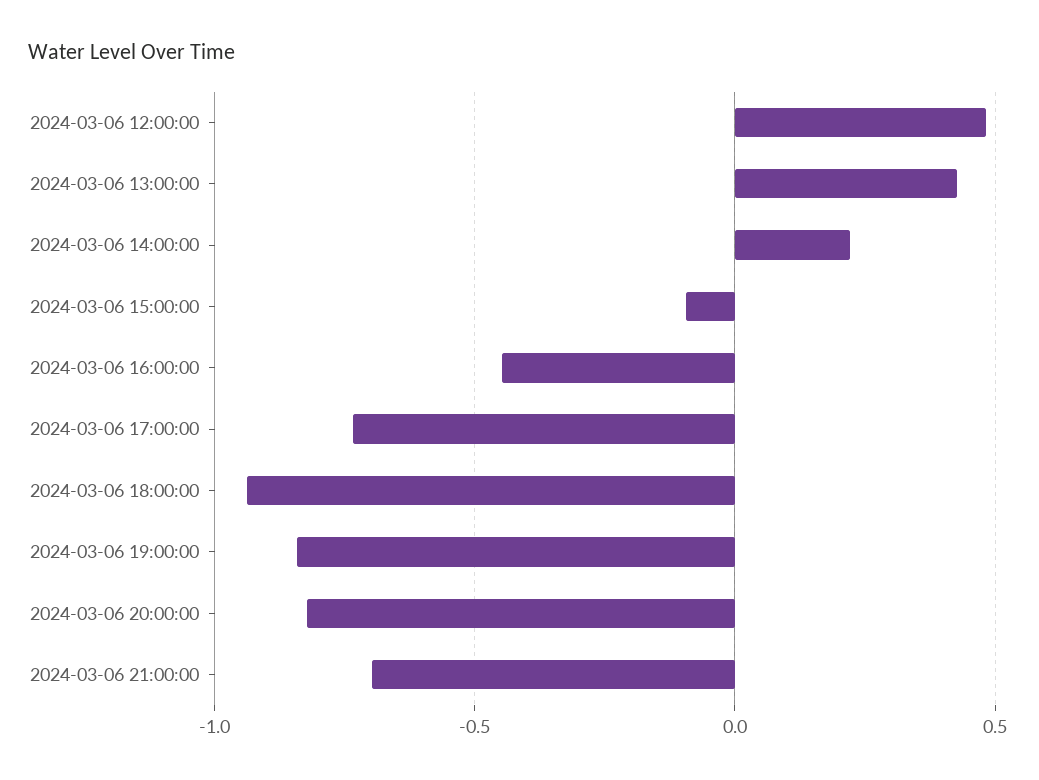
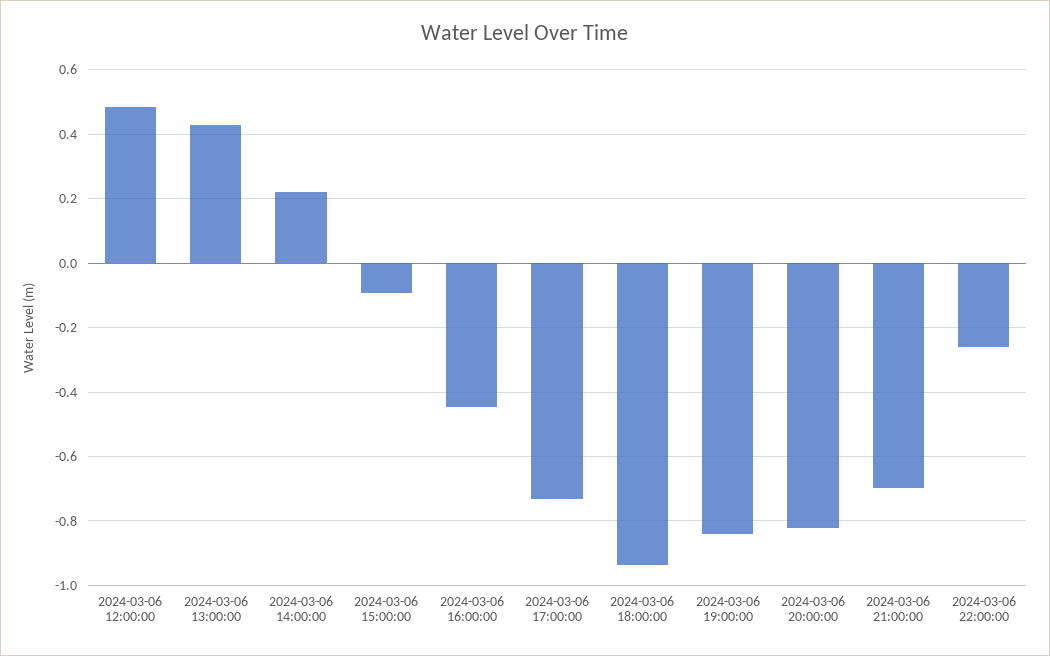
2024-03-06 22:00:00: none -> -0.26

